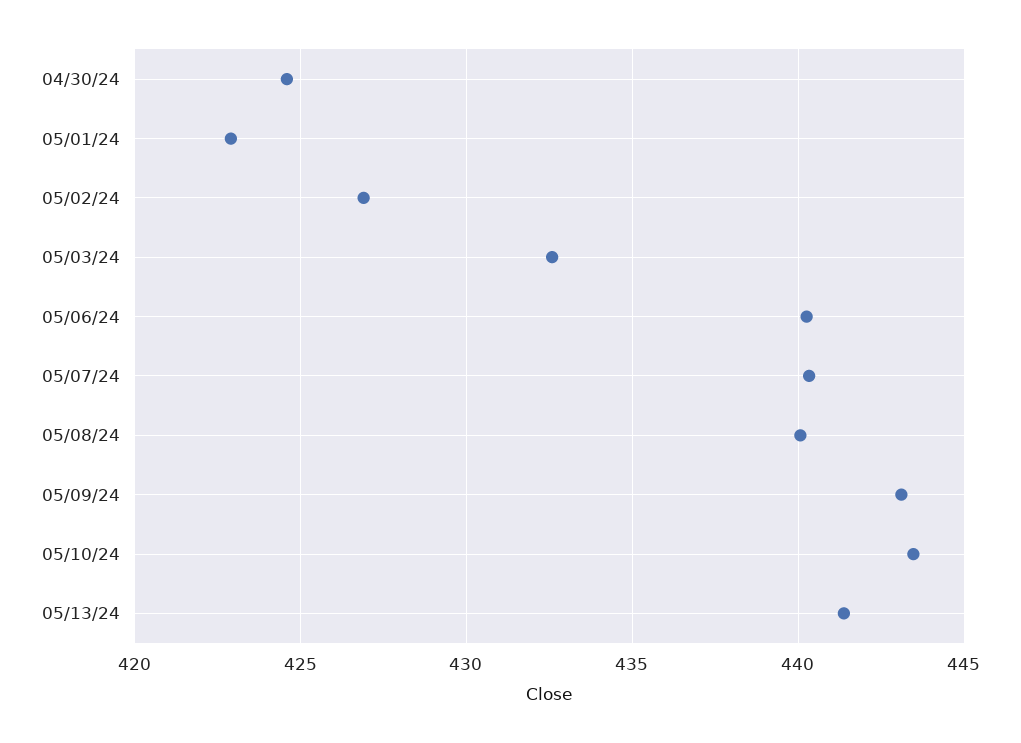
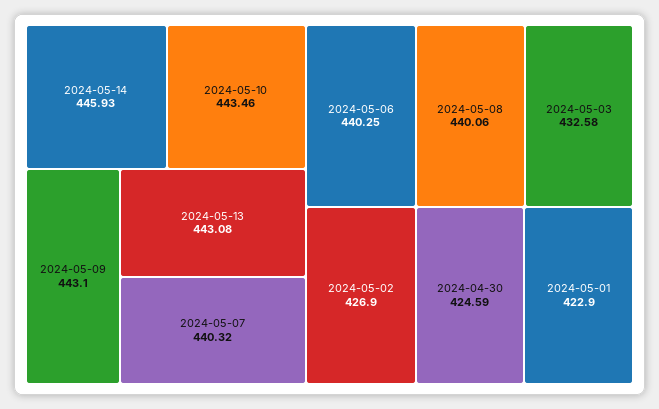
05/13/24: 441.5 -> 443.08
2024-05-14: none -> 445.93

